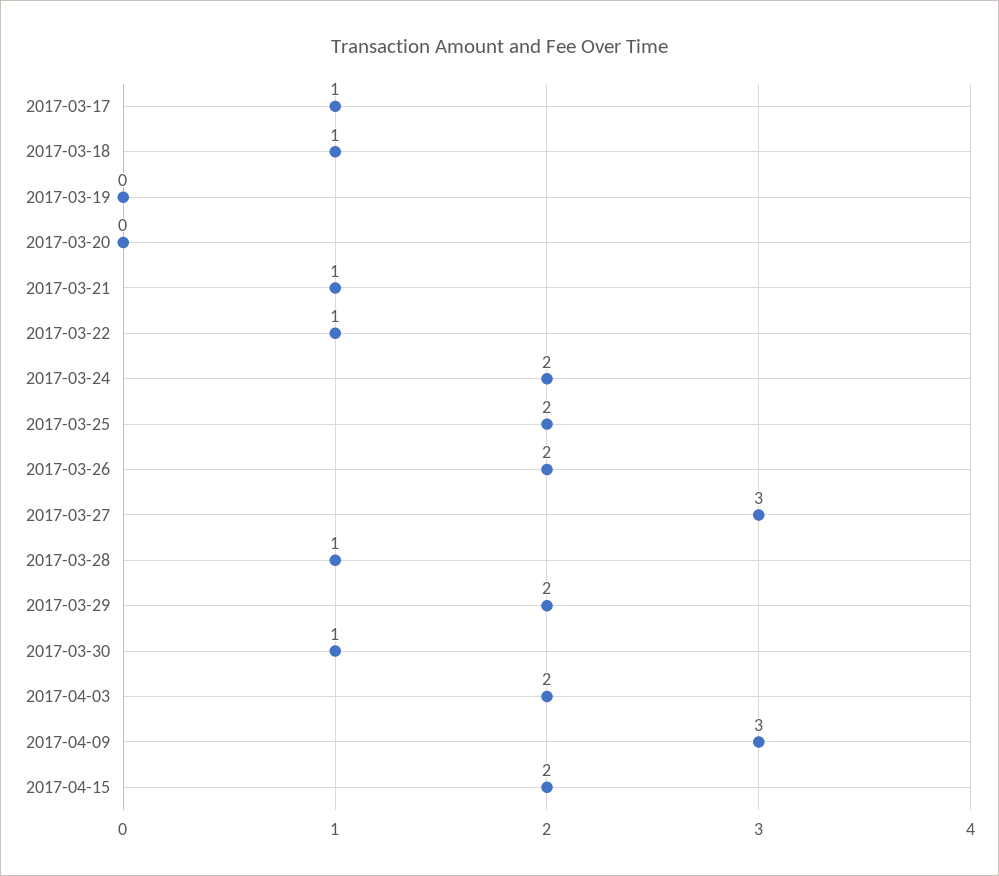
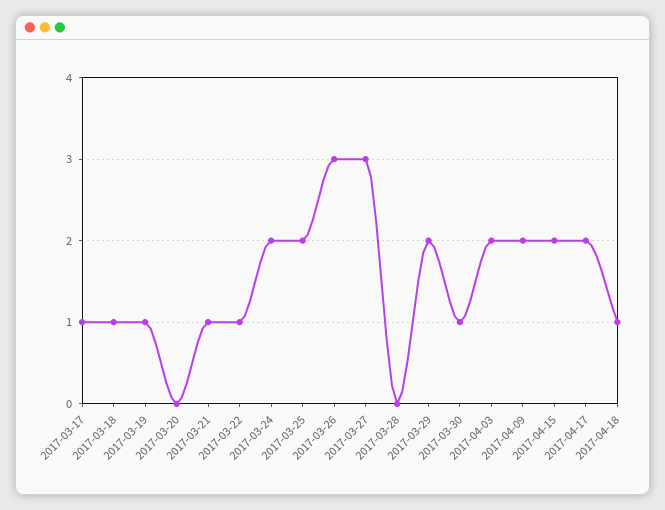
2017-03-19: 0 -> 1
2017-03-26: 2 -> 3
2017-03-28: 1 -> 0
2017-04-09: 3 -> 2
2017-04-17: none -> 2
2017-04-18: none -> 1

